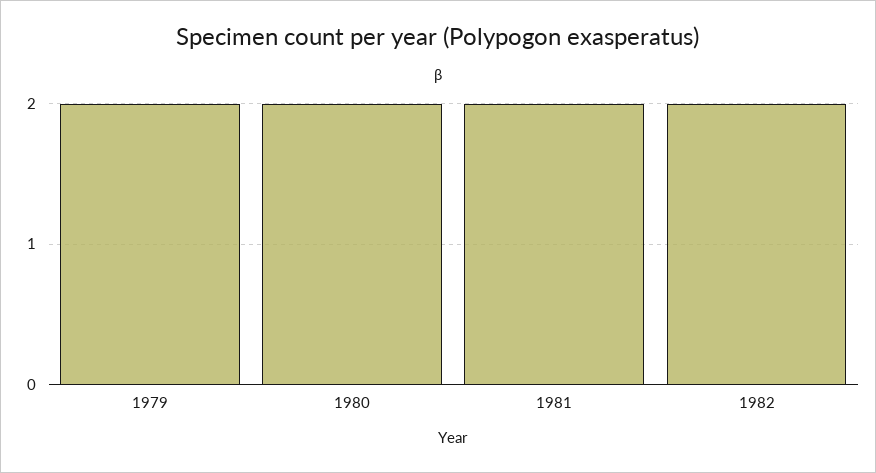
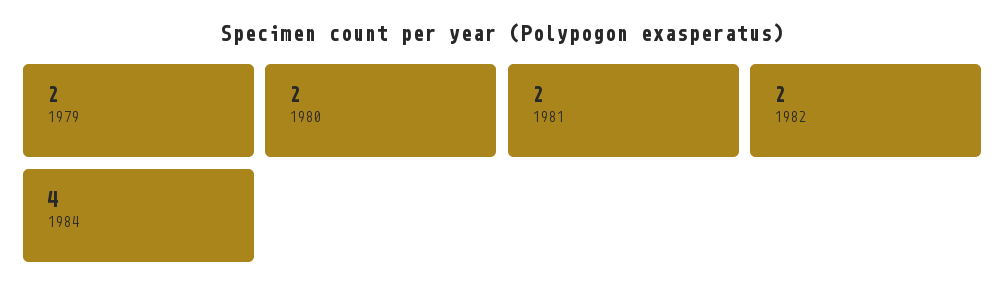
1984: none -> 4

